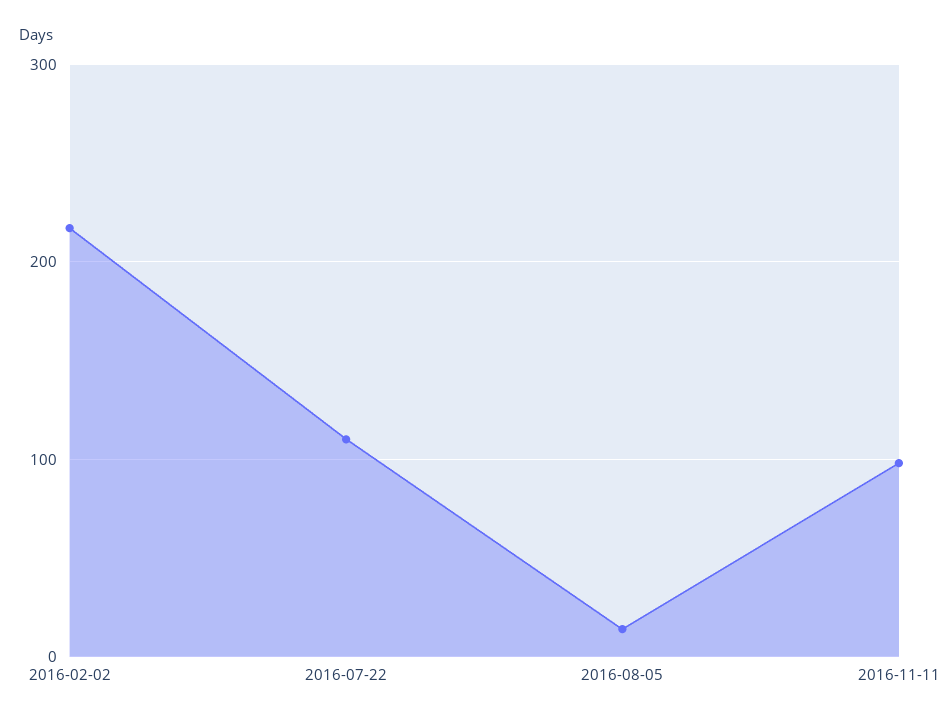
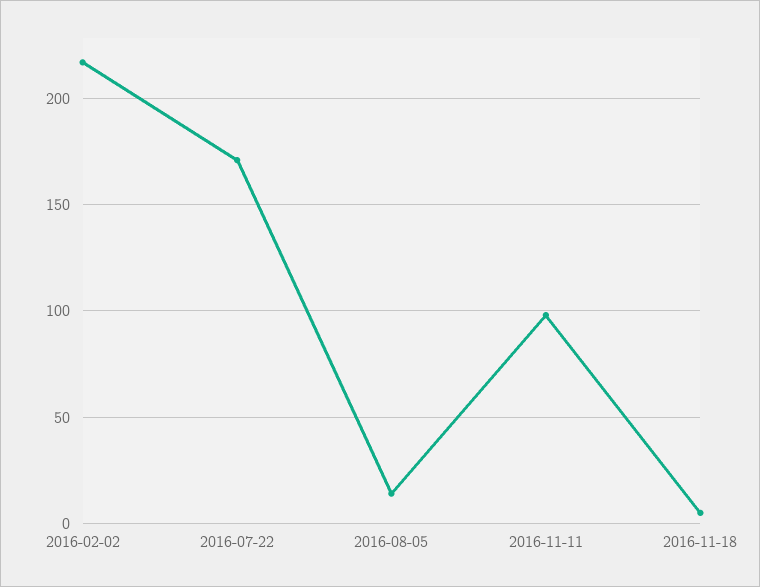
2016-07-22: 110 -> 170
2016-11-18: none -> 5

